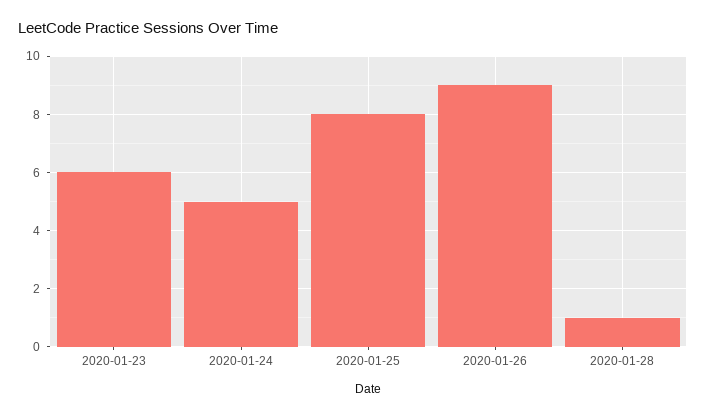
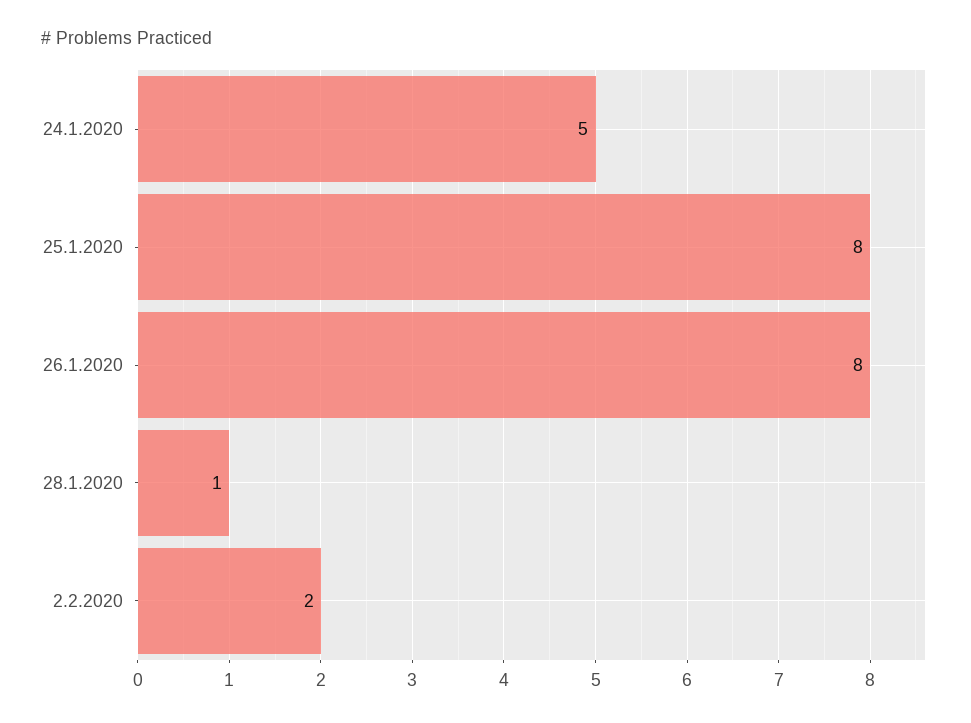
2020-01-23: 6 -> none
2020-01-26: 9 -> 8
2.2.2020: none -> 2

